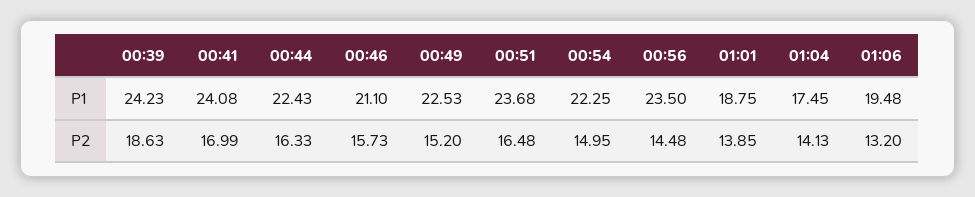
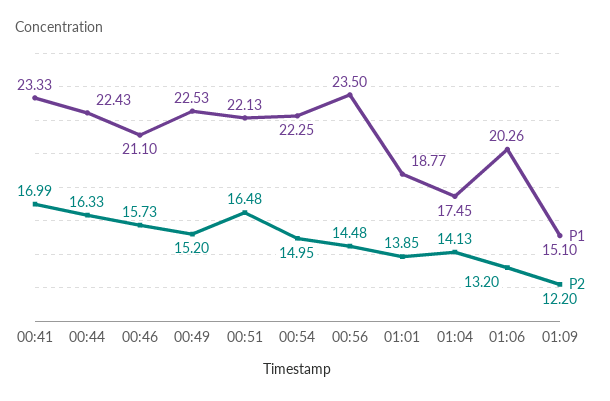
P1, 00:39: 24.23 -> none
P1, 00:41: 24.08 -> 23.33
P1, 00:51: 23.68 -> 22.13
P1, 01:01: 18.75 -> 18.77
P1, 01:06: 19.48 -> 20.26
P2, 00:39: 18.63 -> none
P1, 01:09: none -> 15.1
P2, 01:09: none -> 12.2

